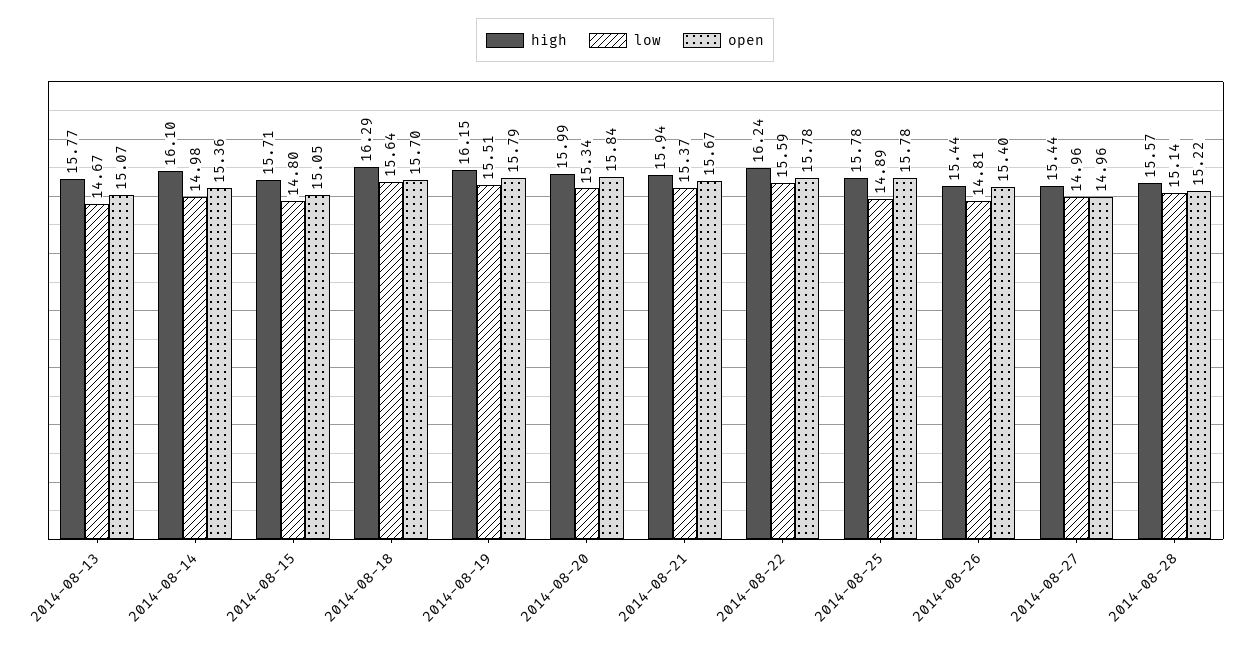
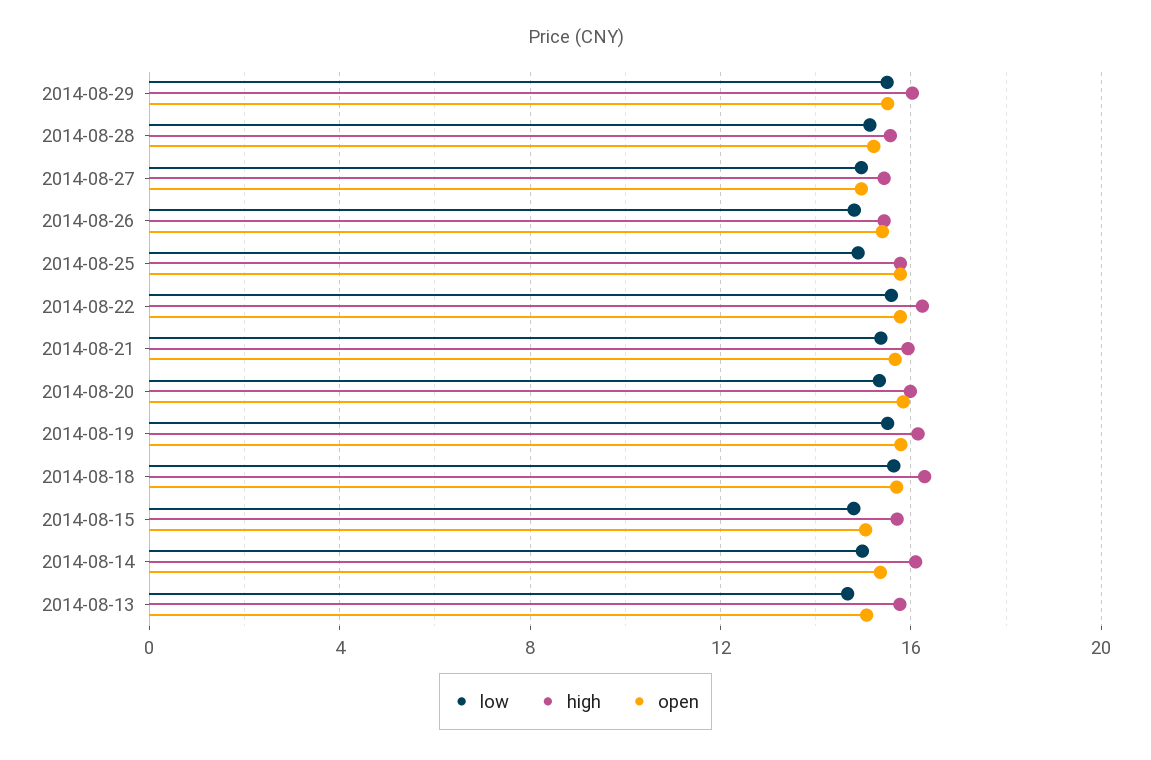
low, 2014-08-29: none -> 15.5
high, 2014-08-29: none -> 16
open, 2014-08-29: none -> 15.5

